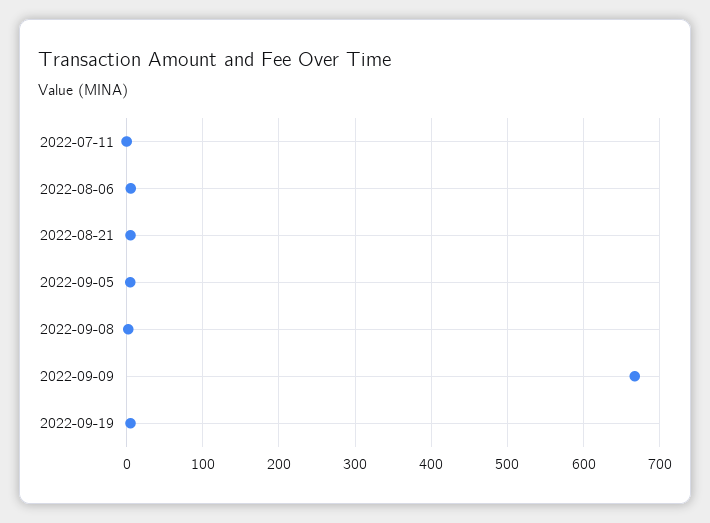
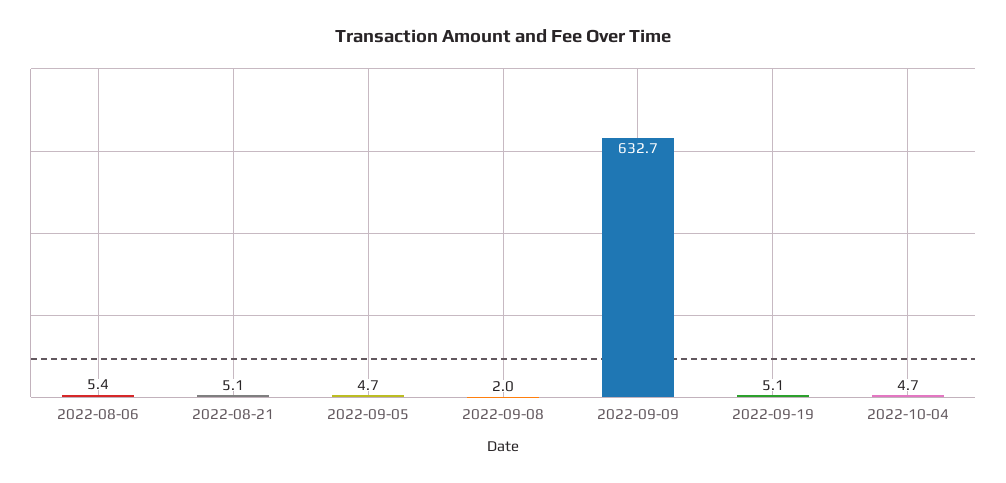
2022-07-11: 0 -> none
2022-09-09: 670 -> 632.7
2022-10-04: none -> 4.7

